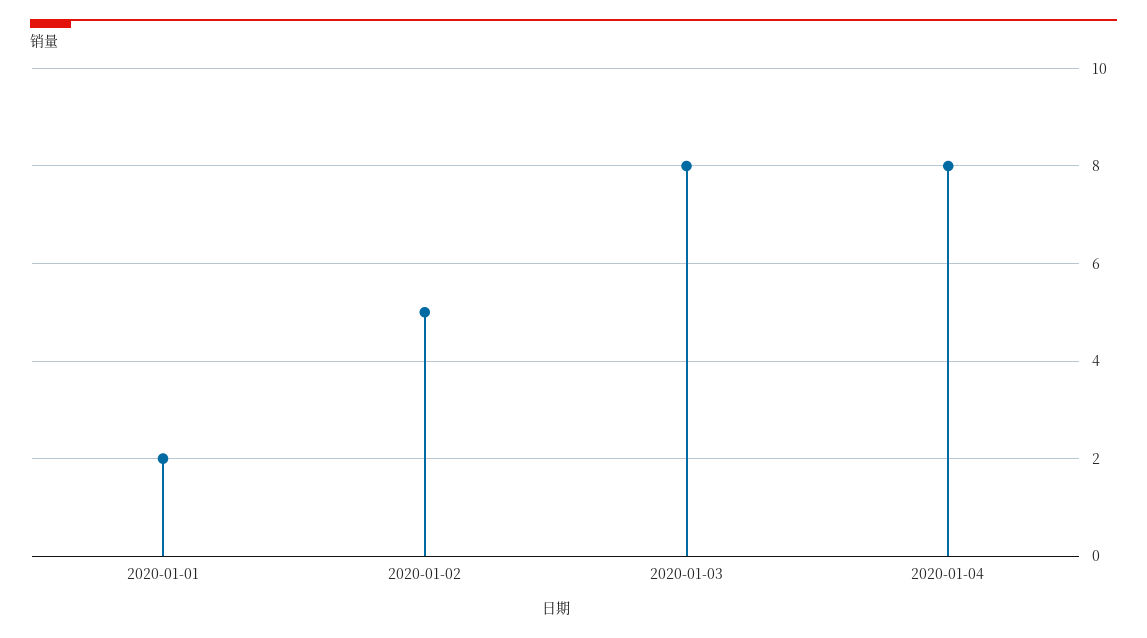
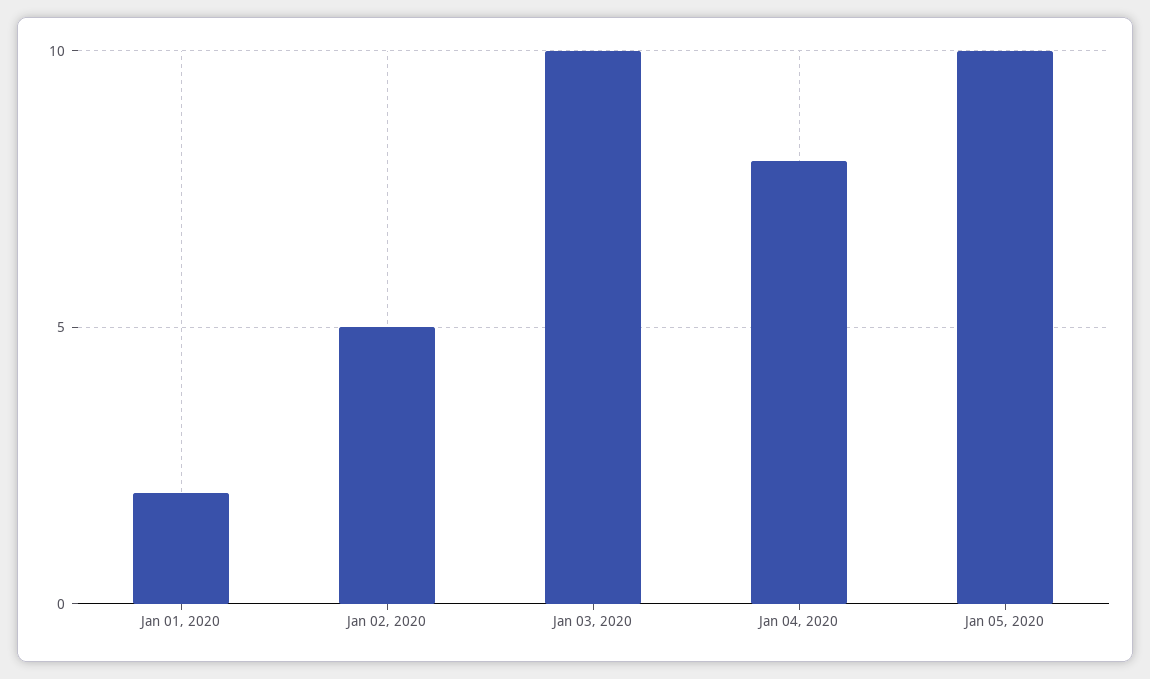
2020-01-03: 8 -> 10
Jan 05, 2020: none -> 10

